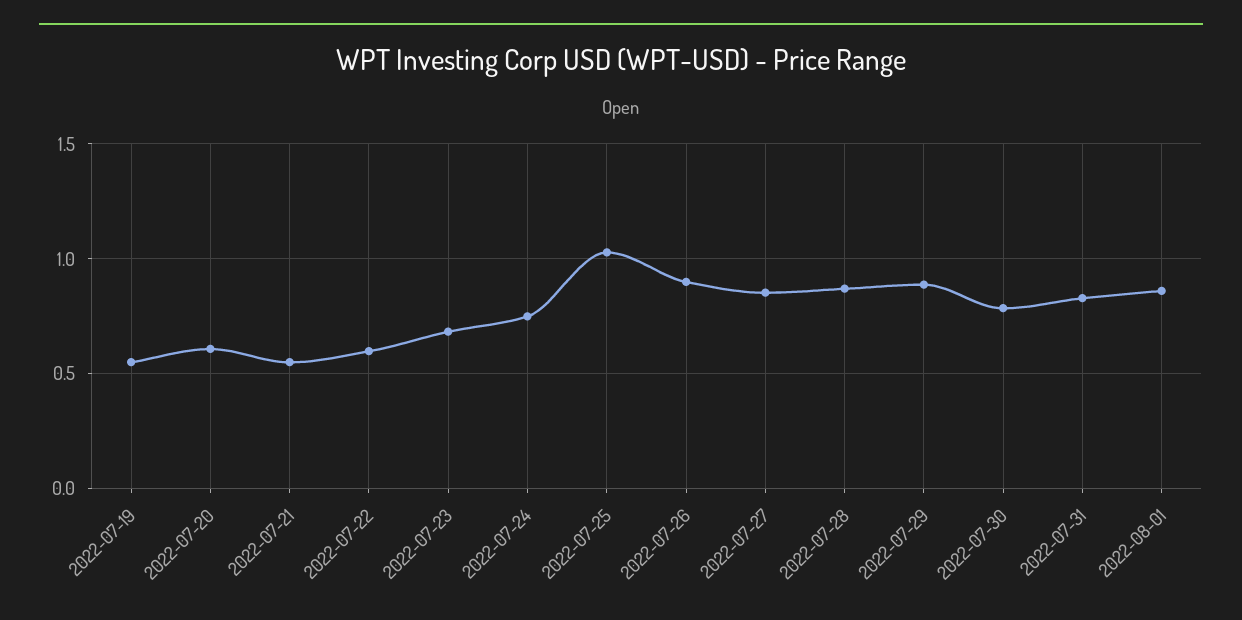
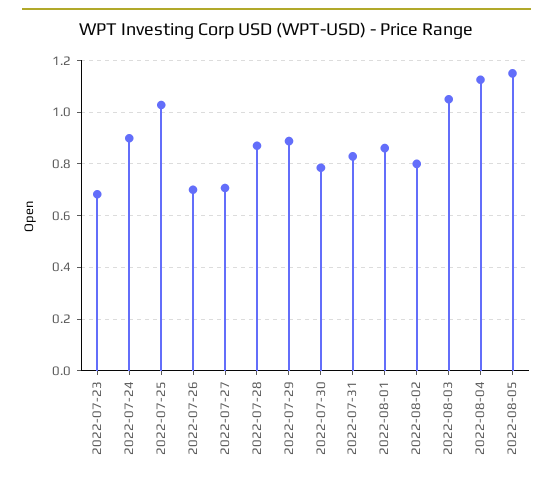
2022-07-19: 0.55 -> none
2022-07-20: 0.6 -> none
2022-07-21: 0.55 -> none
2022-07-22: 0.6 -> none
2022-07-24: 0.75 -> 0.9
2022-07-26: 0.9 -> 0.7
2022-07-27: 0.85 -> 0.7
2022-08-02: none -> 0.8
2022-08-03: none -> 1.05
2022-08-04: none -> 1.125
2022-08-05: none -> 1.15

